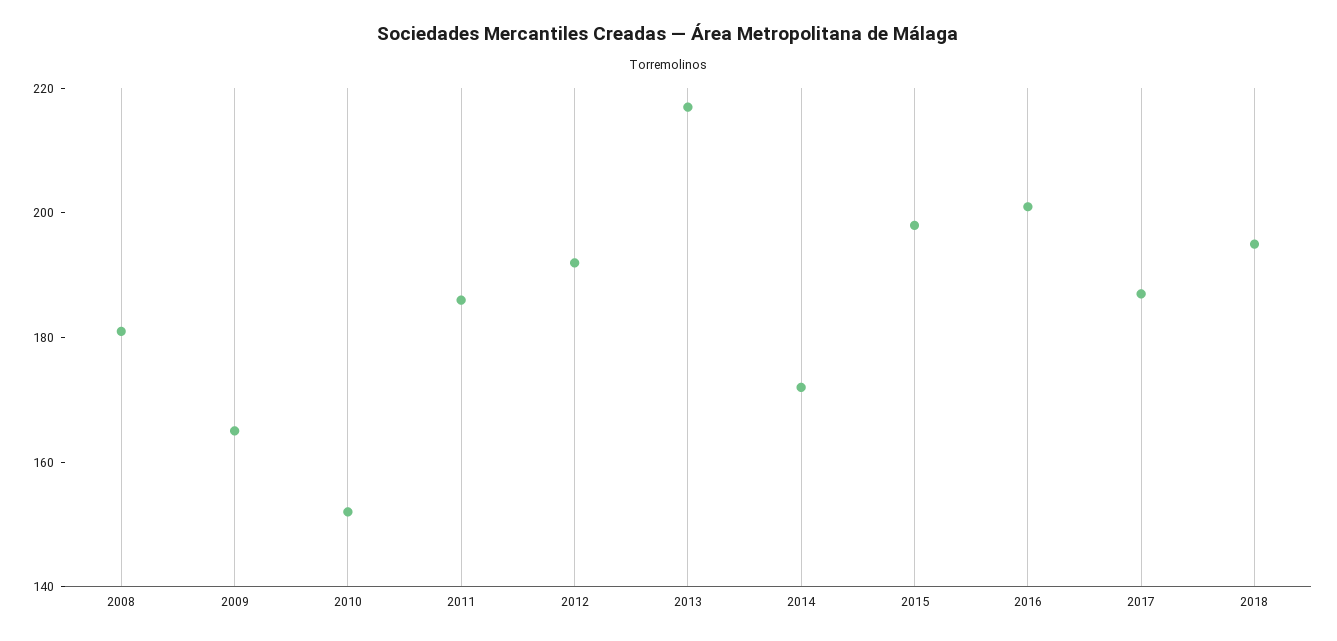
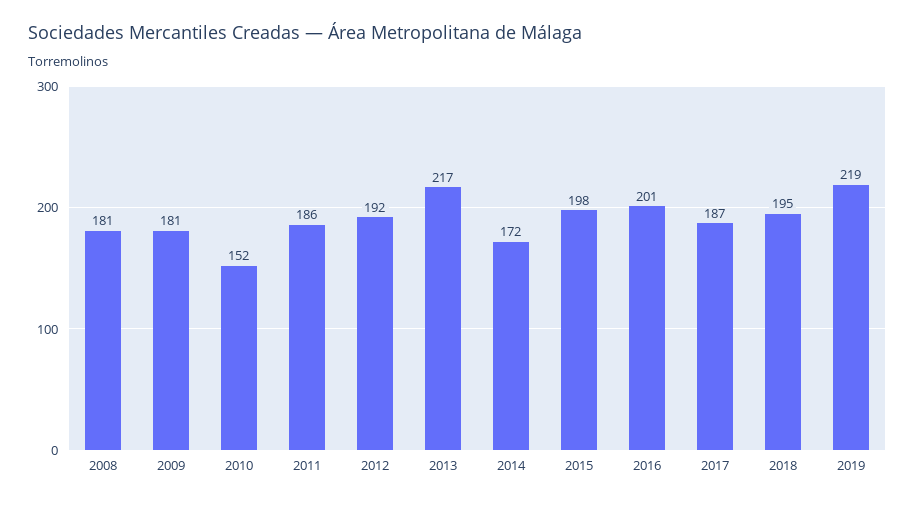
2009: 165 -> 181
2019: none -> 219

